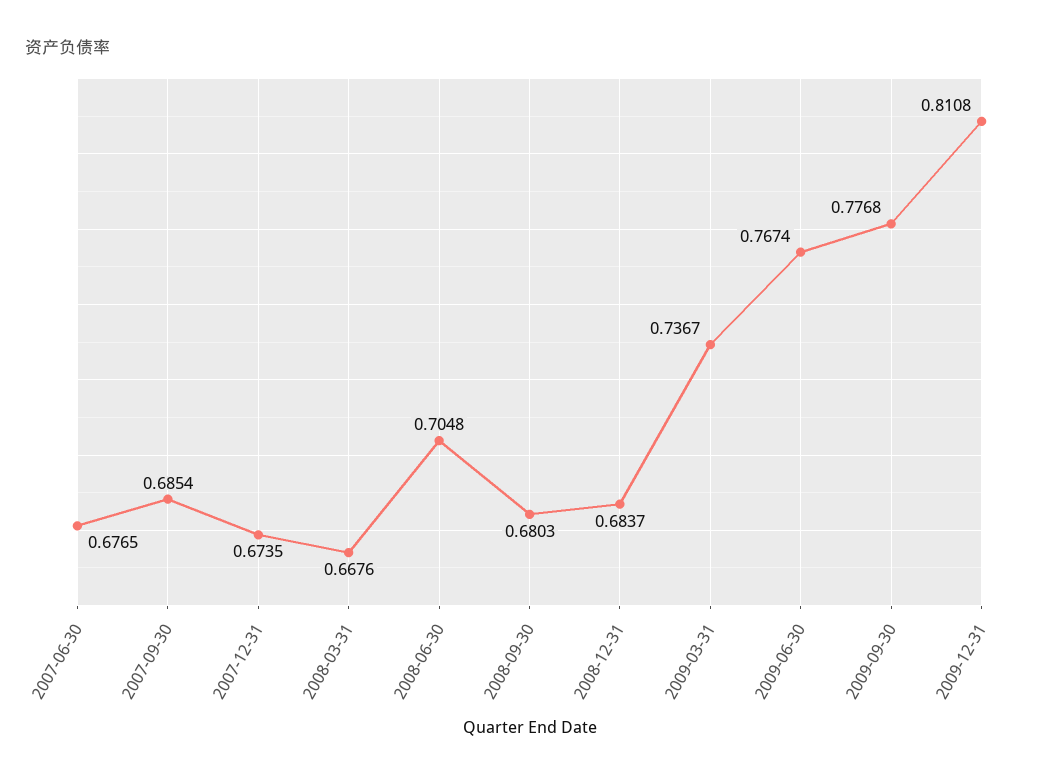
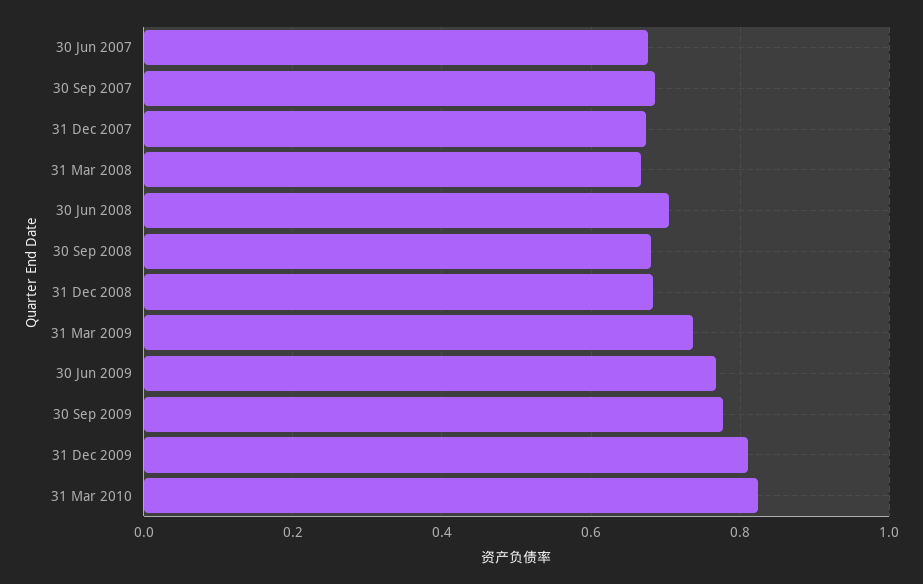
31 Mar 2010: none -> 0.82

